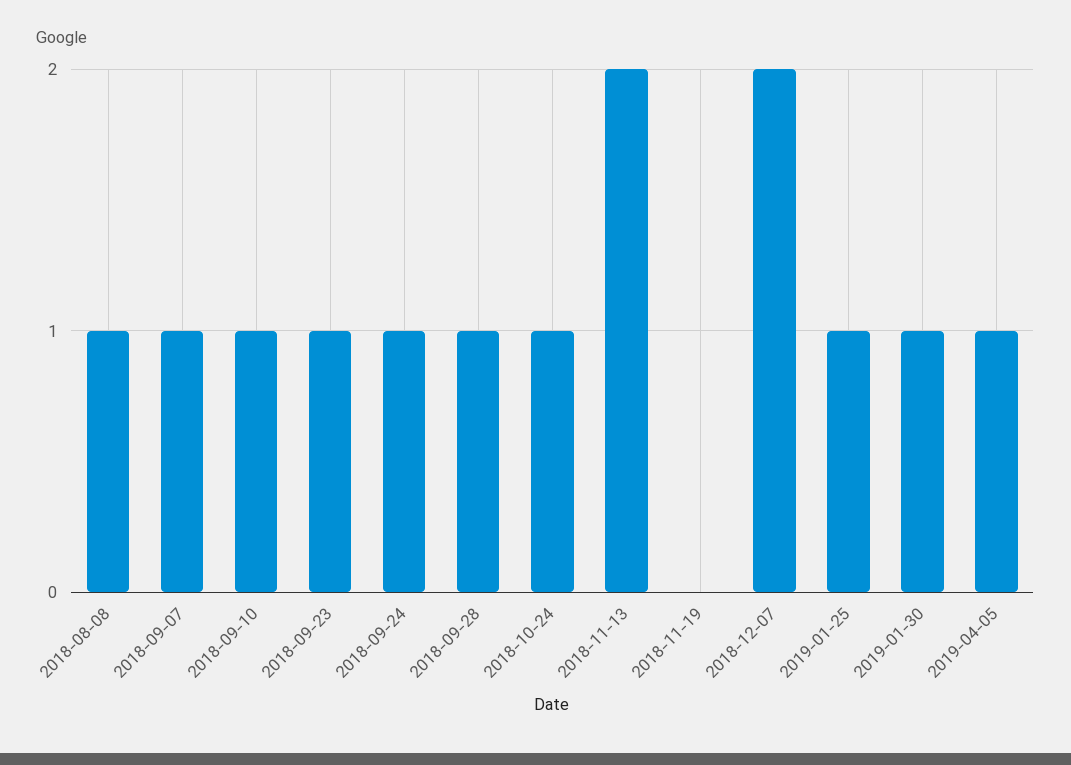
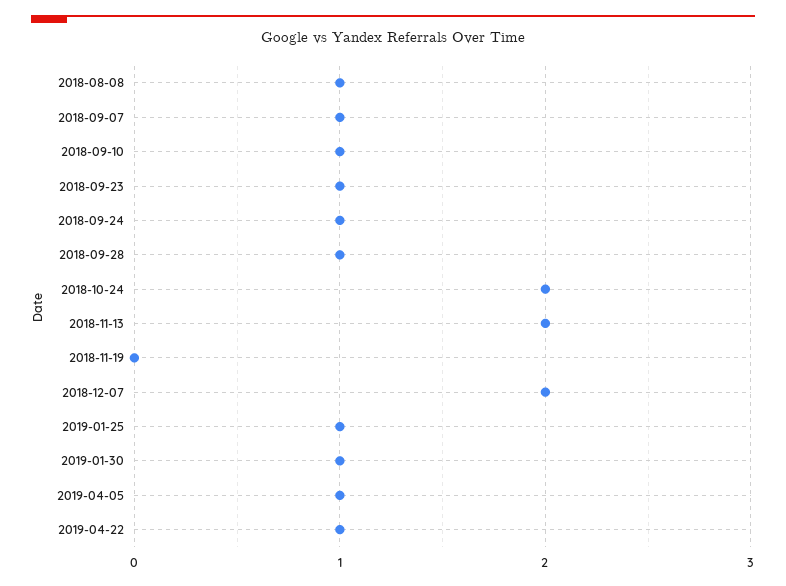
2018-10-24: 1 -> 2
2019-04-22: none -> 1

